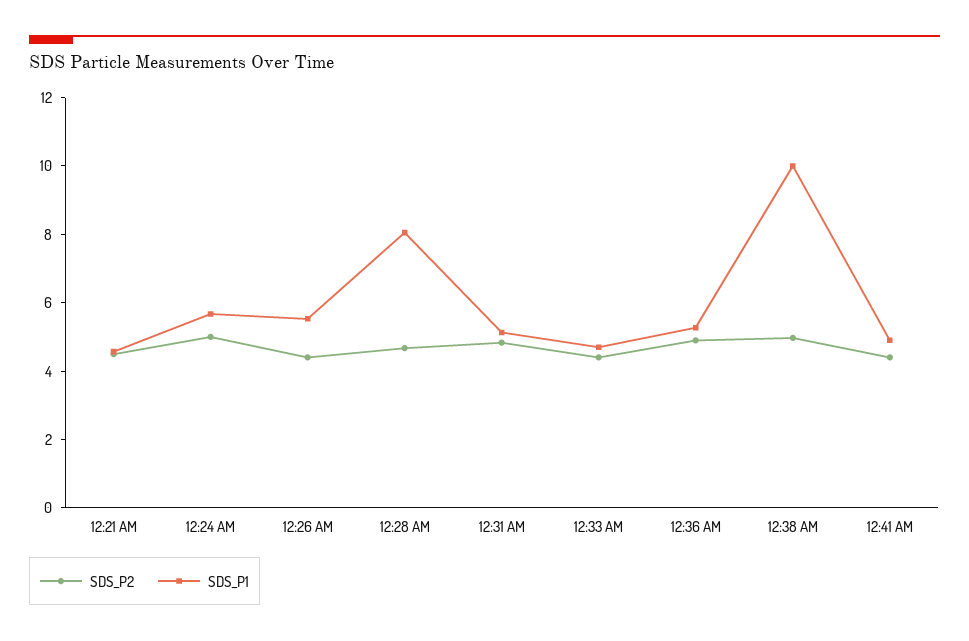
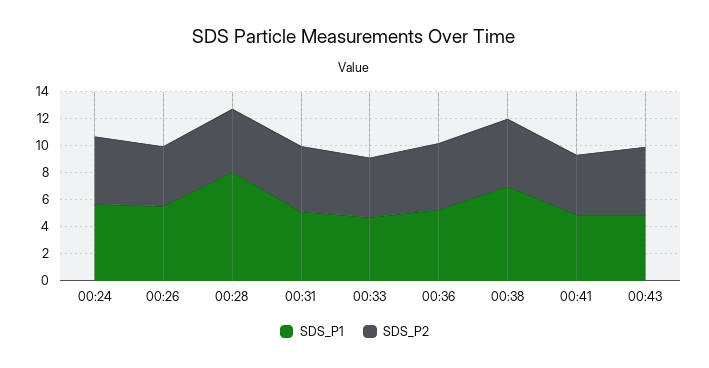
SDS_P2, 12:21 AM: 4.5 -> none
SDS_P1, 12:21 AM: 4.5 -> none
SDS_P1, 12:38 AM: 10 -> 7
SDS_P1, 00:43: none -> 5
SDS_P2, 00:43: none -> 5

